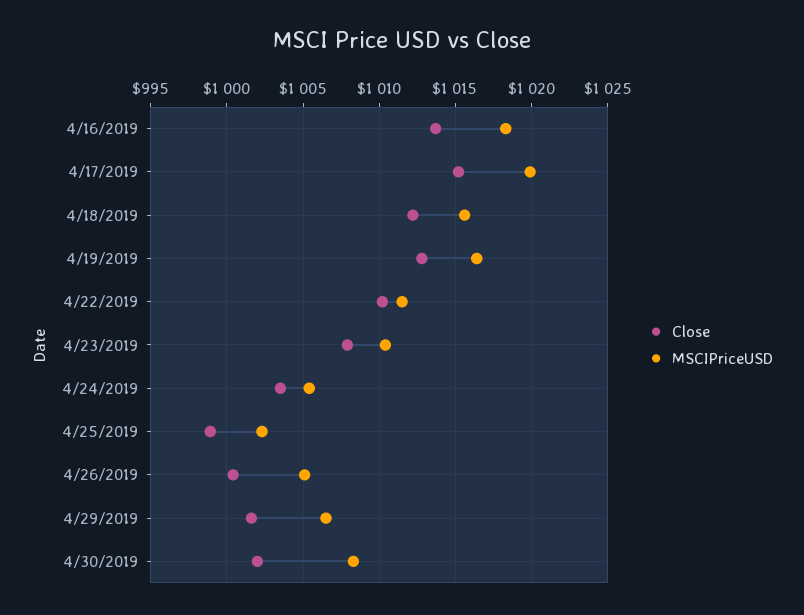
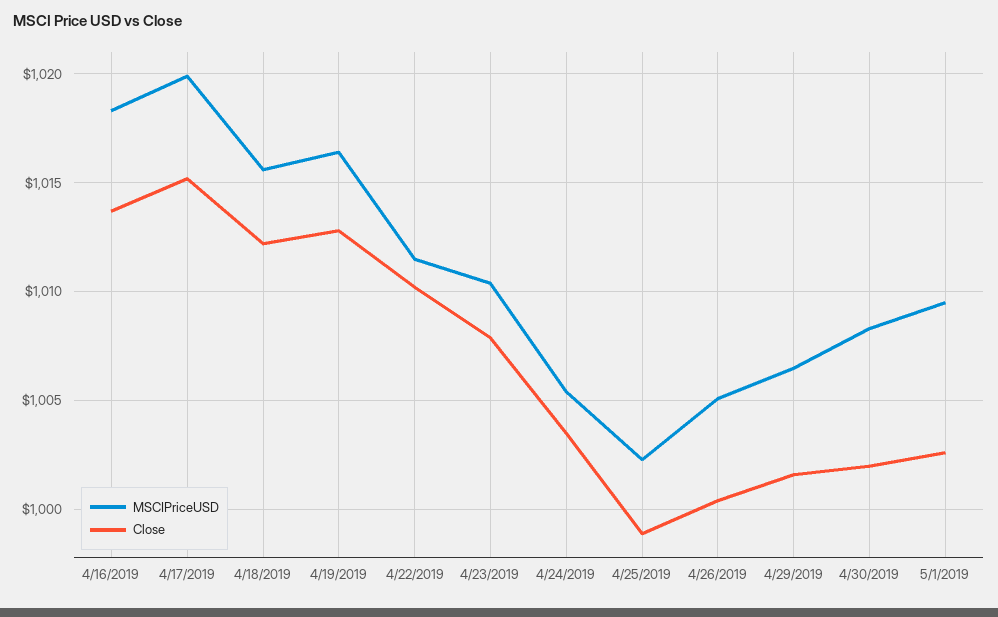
MSCIPriceUSD, 5/1/2019: none -> 1009.5
Close, 5/1/2019: none -> 1002.5

